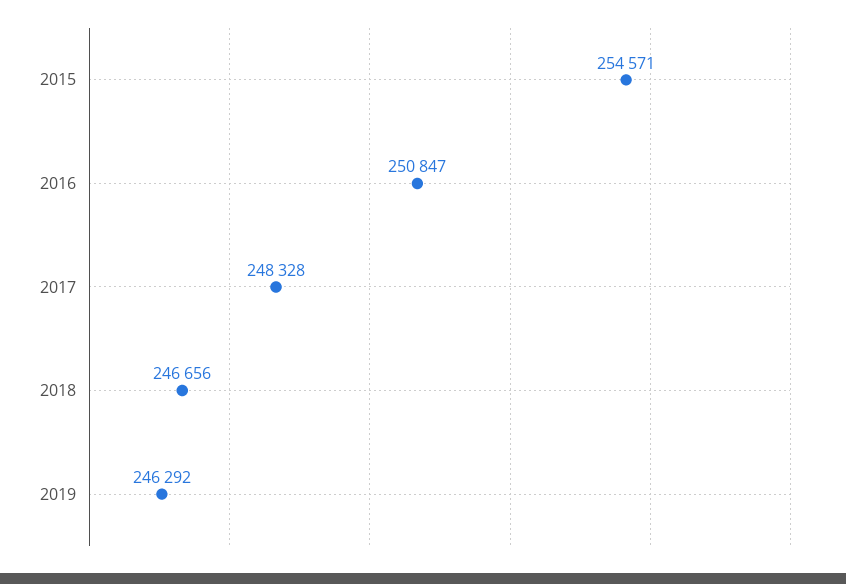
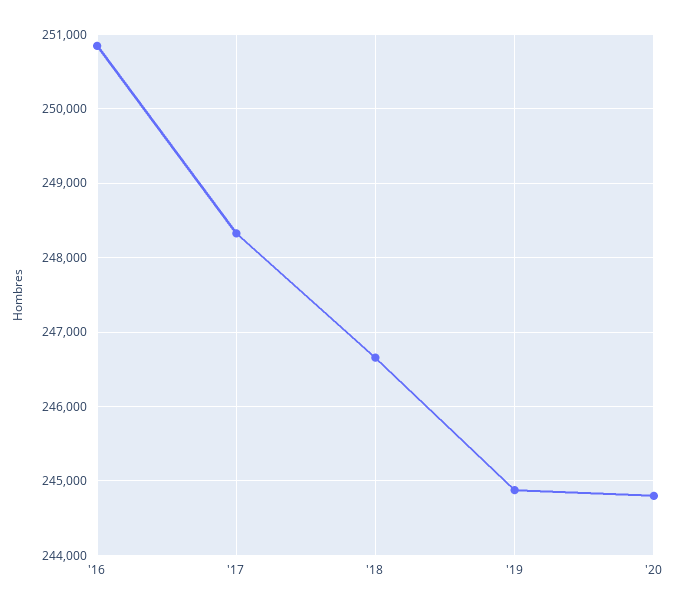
2015: 254571 -> none
2019: 246292 -> 244900
'20: none -> 244800

